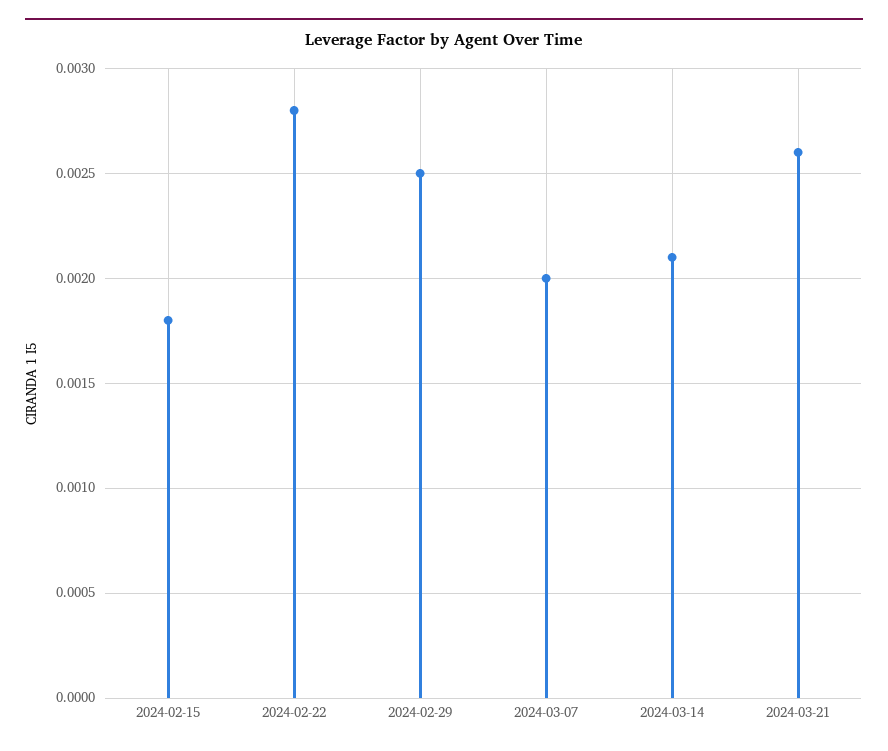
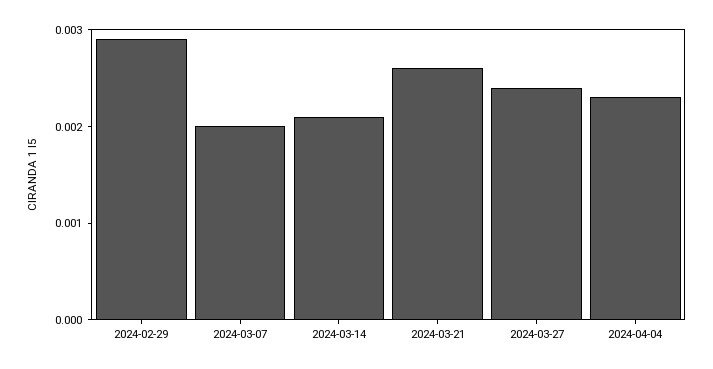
2024-02-15: 0.0018 -> none
2024-02-22: 0.0028 -> none
2024-02-29: 0.0025 -> 0.0029
2024-03-27: none -> 0.0024
2024-04-04: none -> 0.0023

